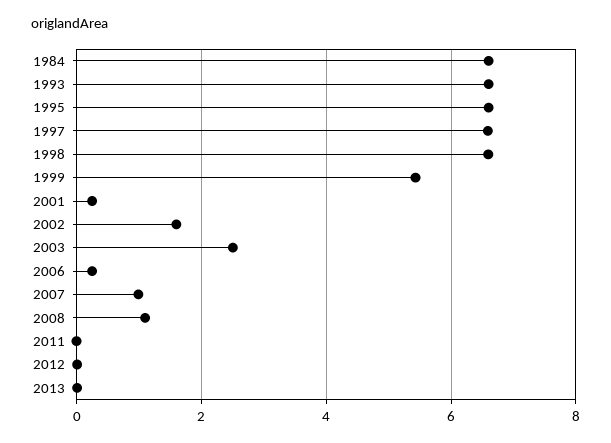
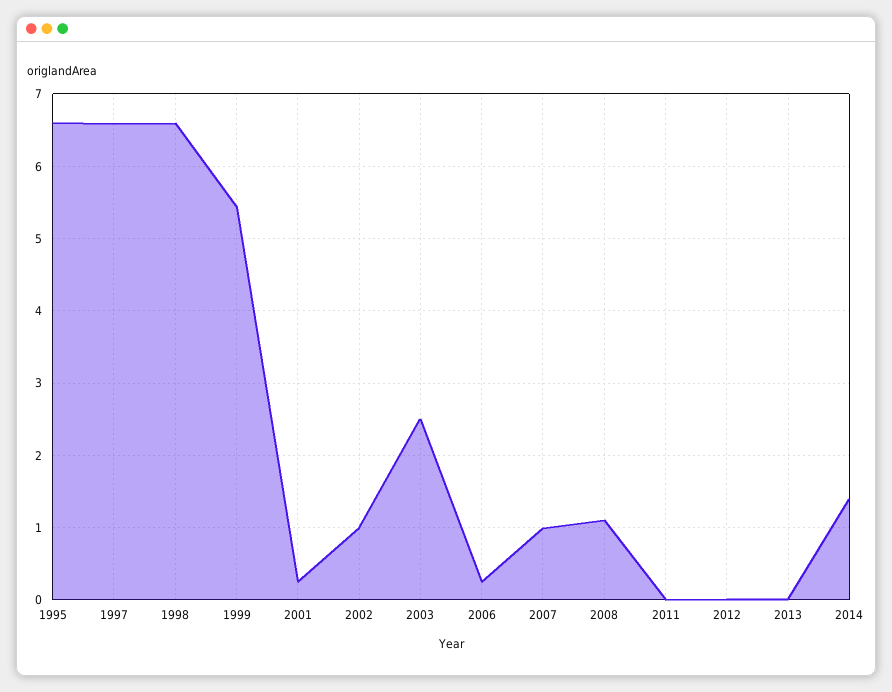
1984: 6.6 -> none
1993: 6.6 -> none
2002: 1.6 -> 1
2014: none -> 1.4

